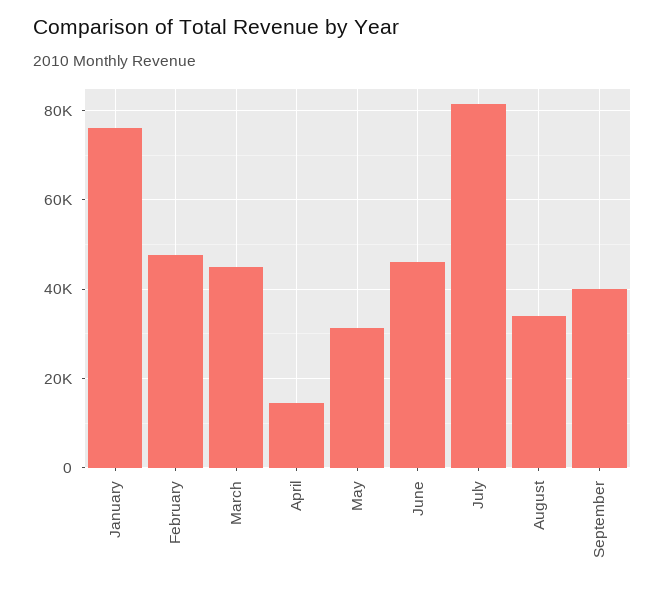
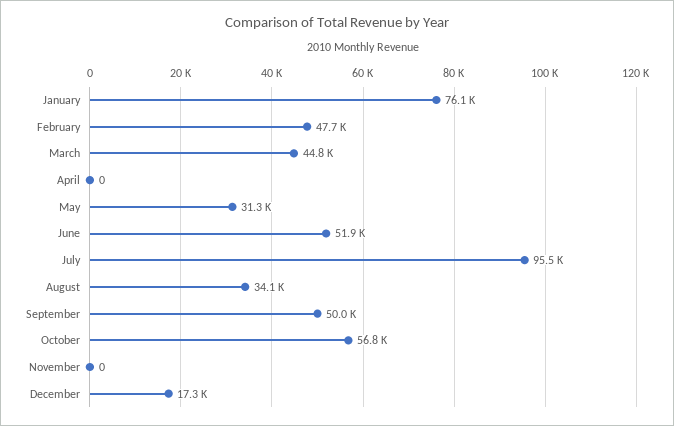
April: 14000 -> 0
June: 46000 -> 51900
July: 82000 -> 95500
September: 40000 -> 50000
October: none -> 56800
November: none -> 0
December: none -> 17300

